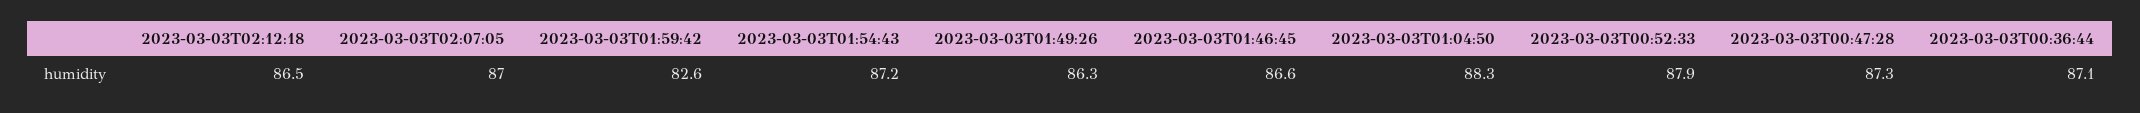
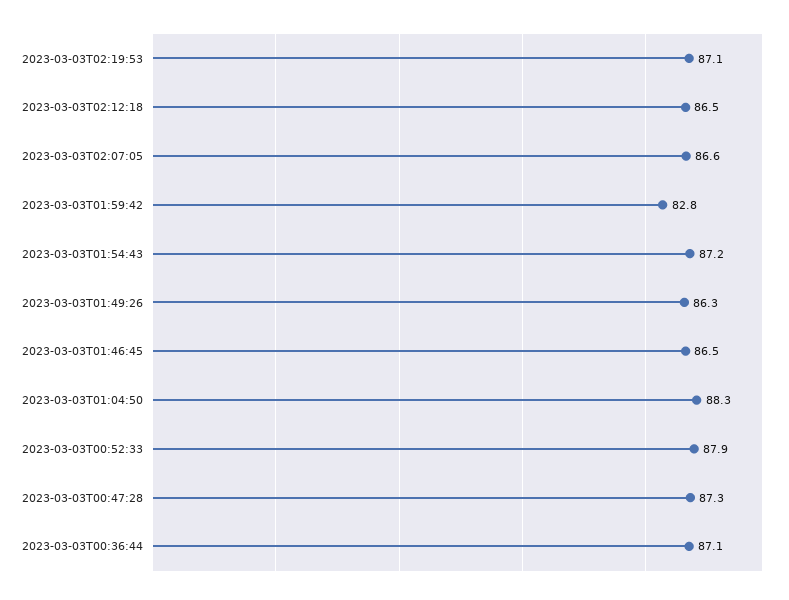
2023-03-03T02:07:05: 87 -> 86.6
2023-03-03T01:59:42: 82.6 -> 82.8
2023-03-03T01:46:45: 86.6 -> 86.5
2023-03-03T02:19:53: none -> 87.1

